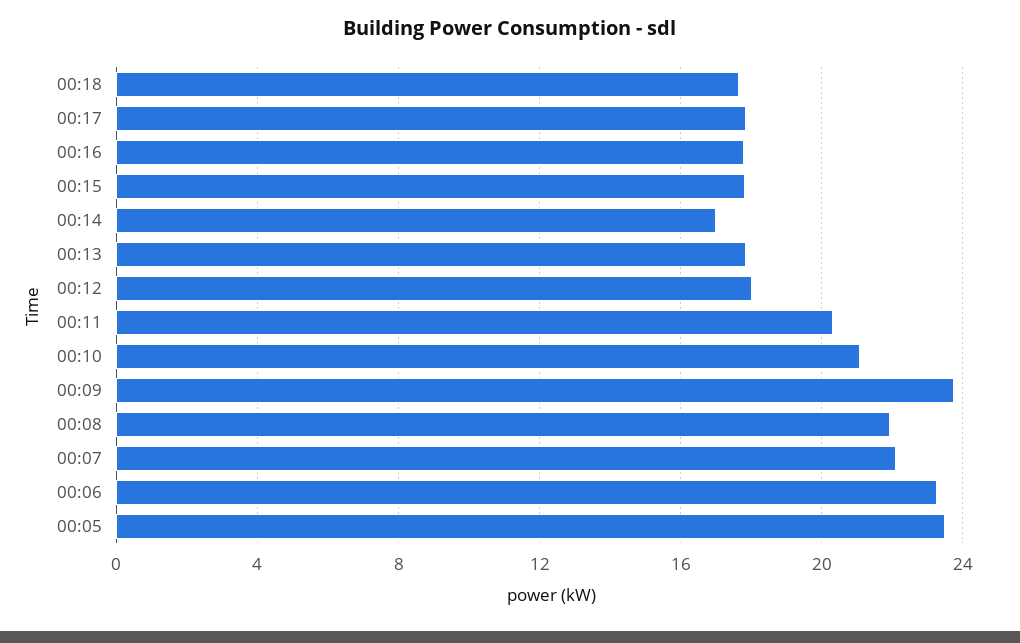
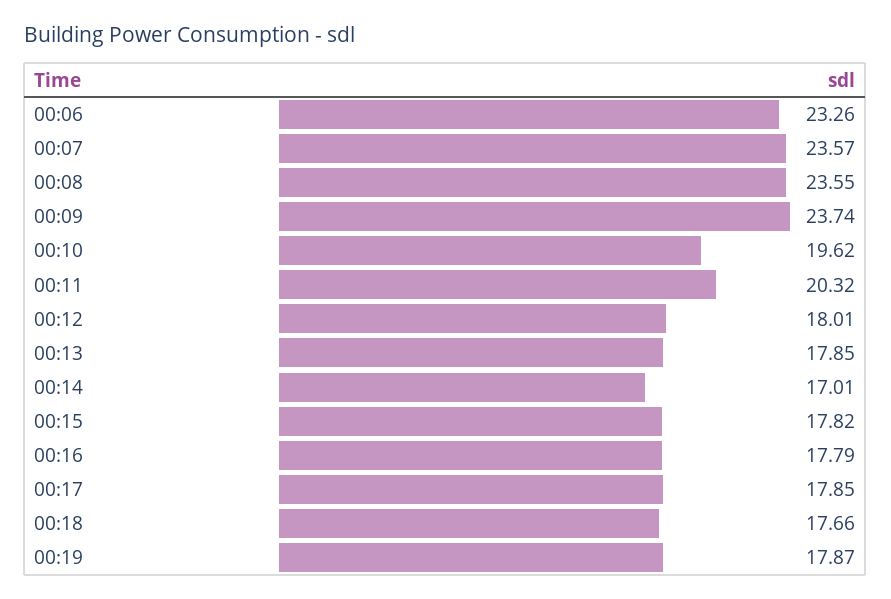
00:10: 21 -> 19.62
00:08: 22 -> 23.55
00:07: 22 -> 23.57
00:05: 23.5 -> none
00:19: none -> 17.87

